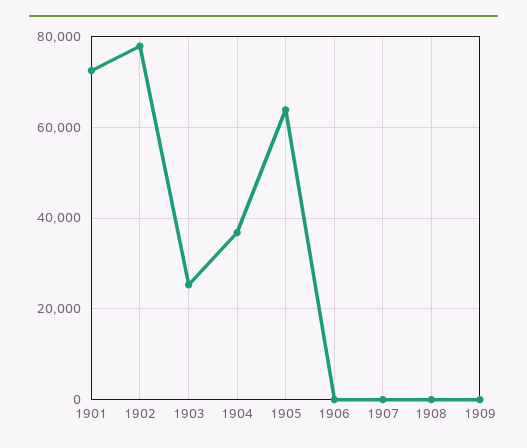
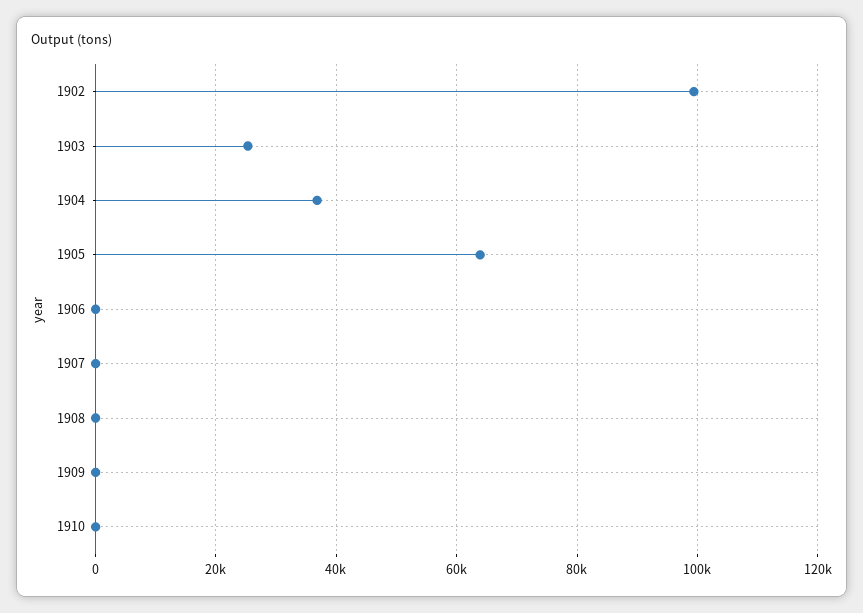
1901: 72000 -> none
1902: 78000 -> 100000
1910: none -> 0

